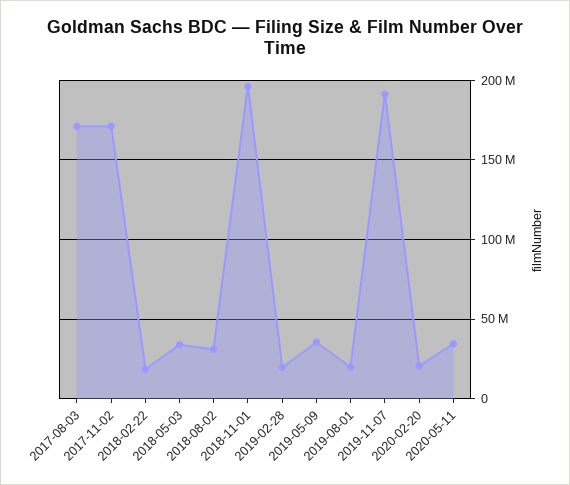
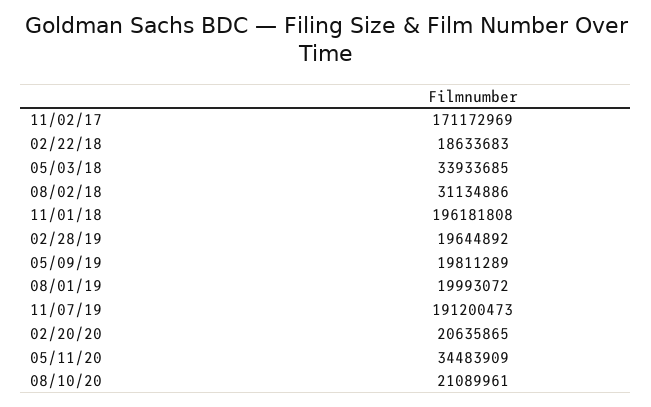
2017-08-03: 170000000 -> none
2019-05-09: 35000000 -> 19811289
08/10/20: none -> 21089961

